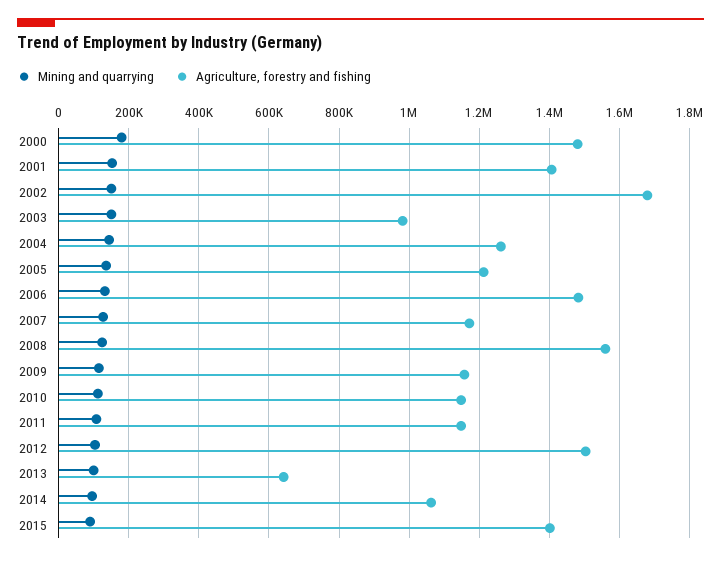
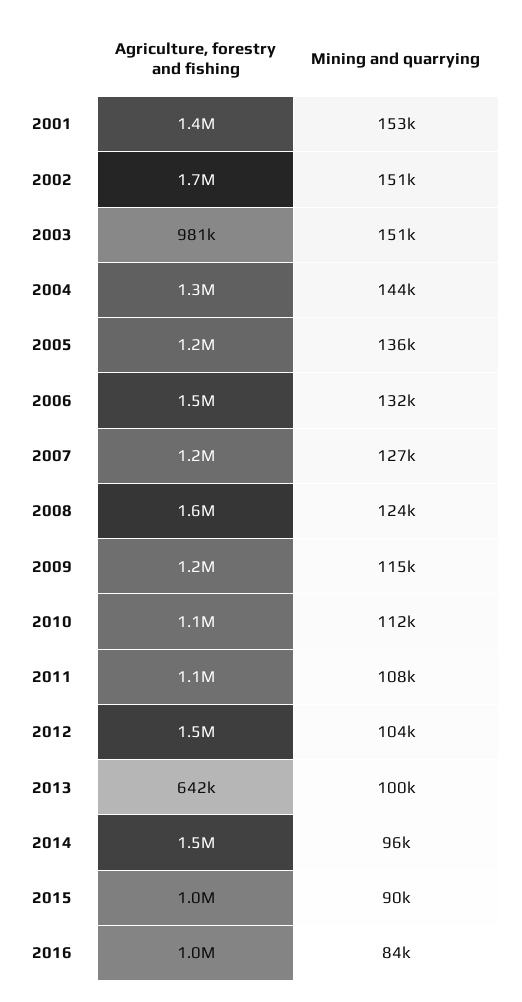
Mining and quarrying, 2000: 180000 -> none
Agriculture, forestry and fishing, 2000: 1480000 -> none
Agriculture, forestry and fishing, 2014: 1060000 -> 1500000
Agriculture, forestry and fishing, 2015: 1400000 -> 1000000
Agriculture, forestry and fishing, 2016: none -> 1000000
Mining and quarrying, 2016: none -> 84000

